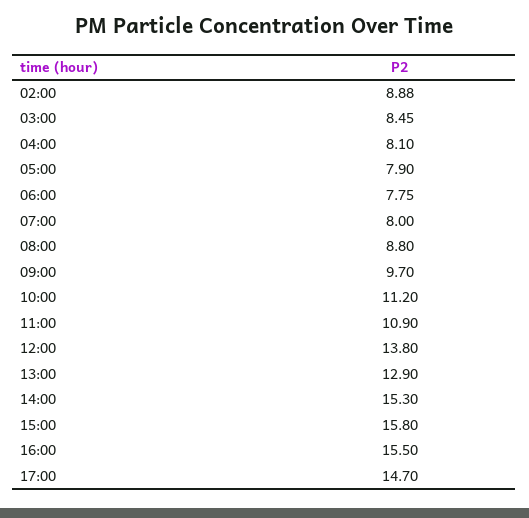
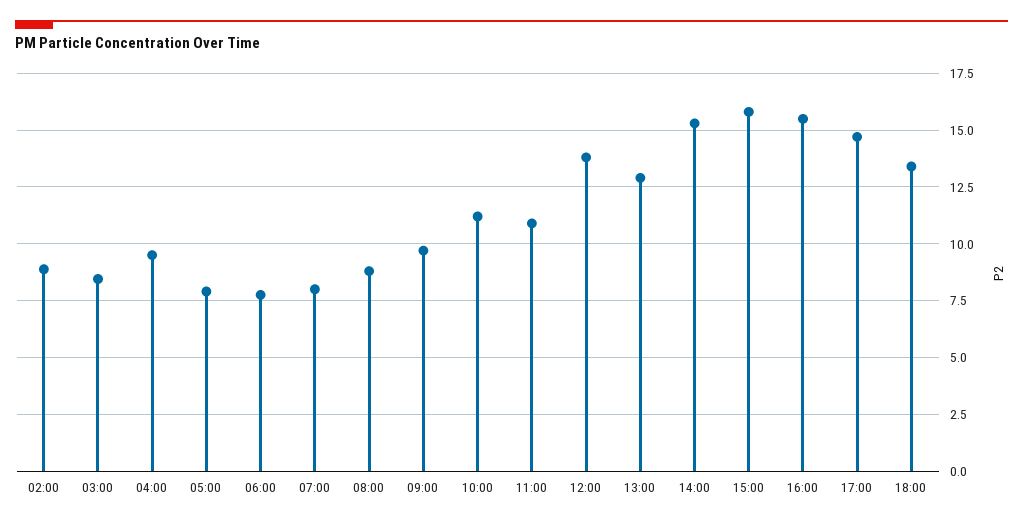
04:00: 8.1 -> 9.5
18:00: none -> 13.5

